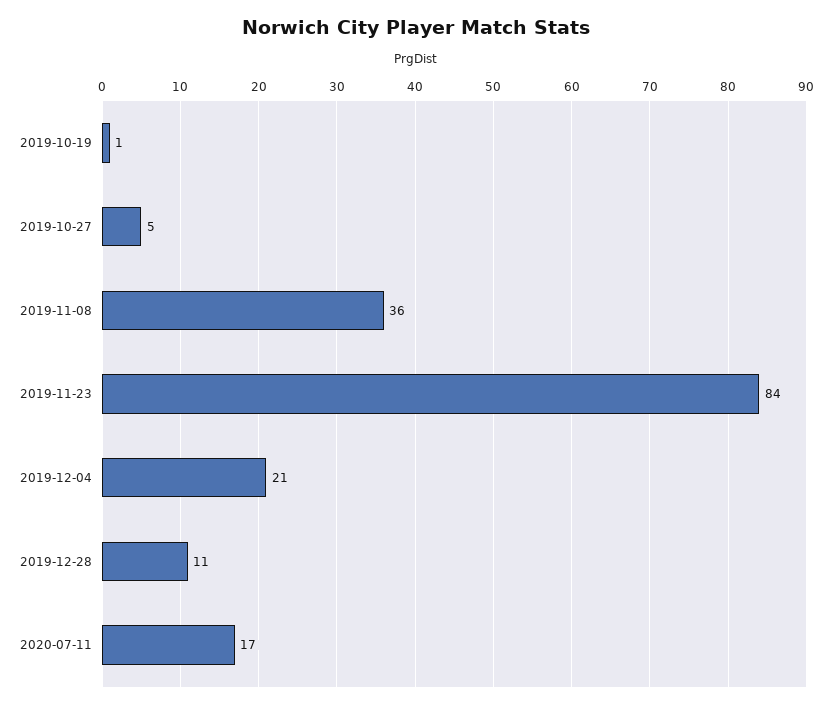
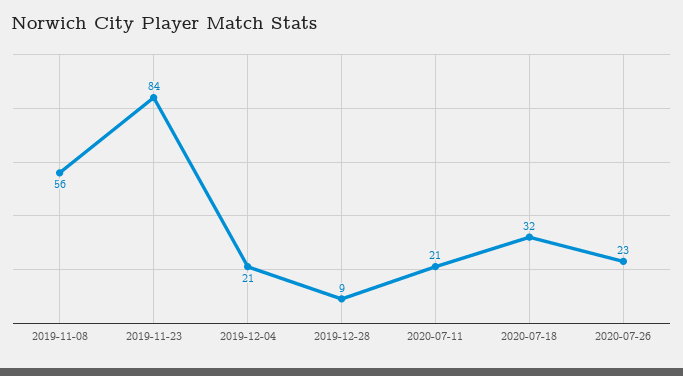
2019-10-19: 1 -> none
2019-10-27: 5 -> none
2019-11-08: 36 -> 56
2019-12-28: 11 -> 9
2020-07-11: 17 -> 21
2020-07-18: none -> 32
2020-07-26: none -> 23

